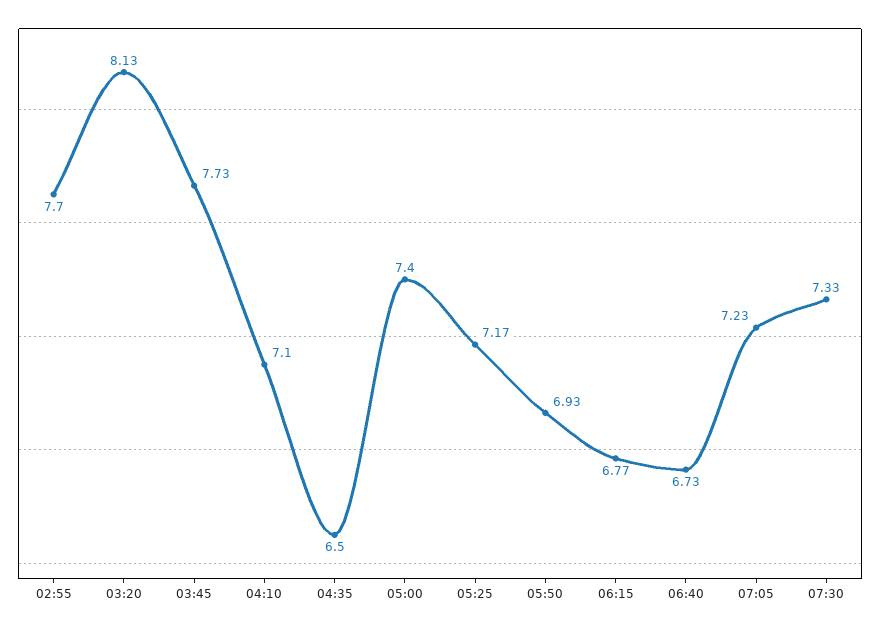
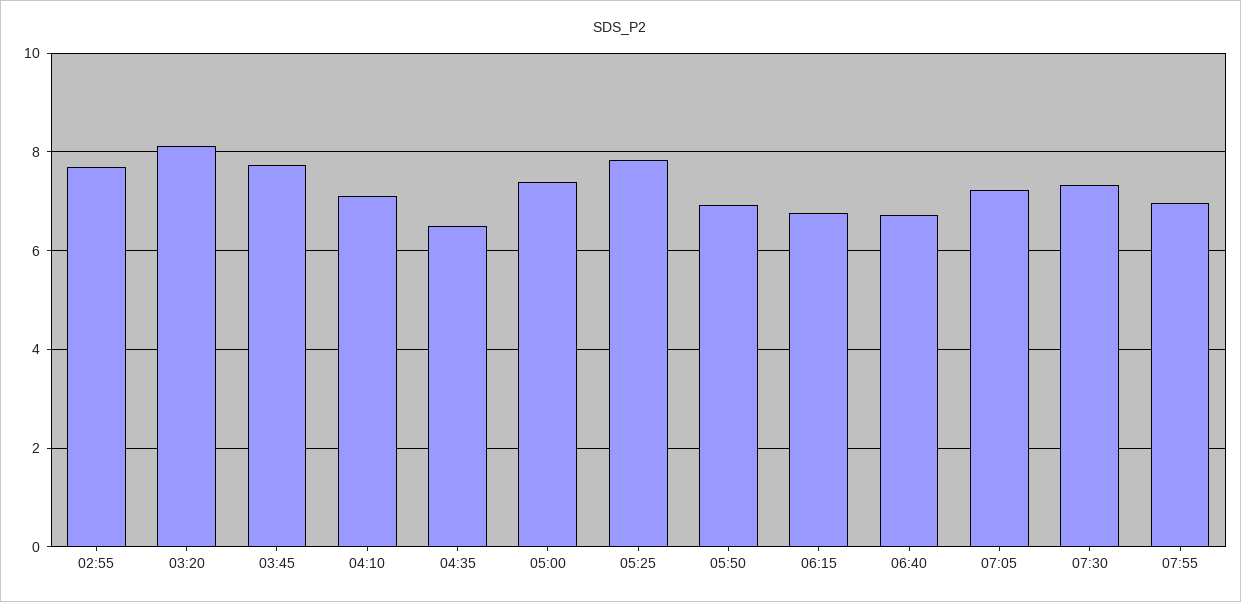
05:25: 7.17 -> 7.8
07:55: none -> 7

